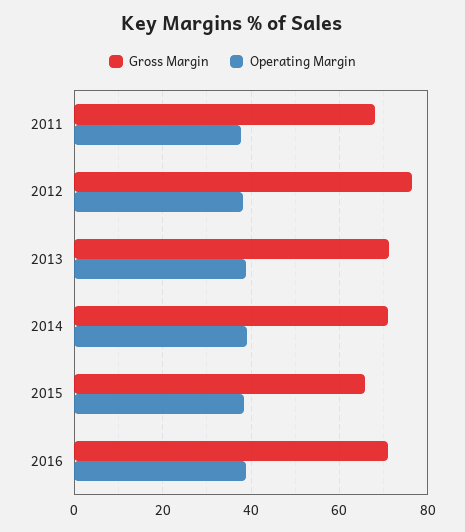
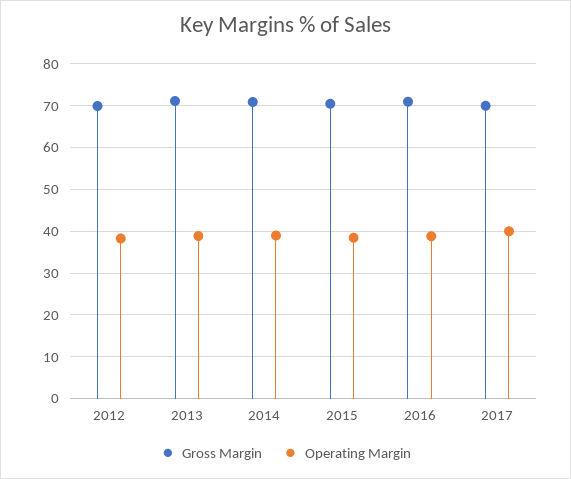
Gross Margin, 2011: 68 -> none
Operating Margin, 2011: 38 -> none
Gross Margin, 2012: 76 -> 70
Gross Margin, 2015: 66 -> 70
Gross Margin, 2017: none -> 70
Operating Margin, 2017: none -> 40

